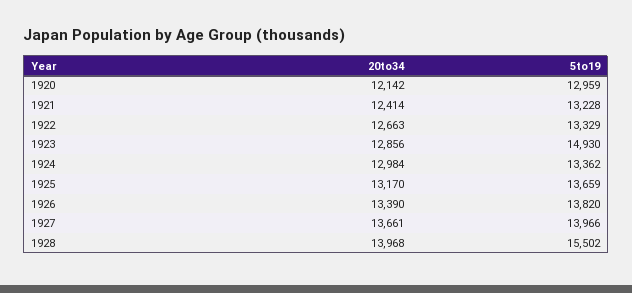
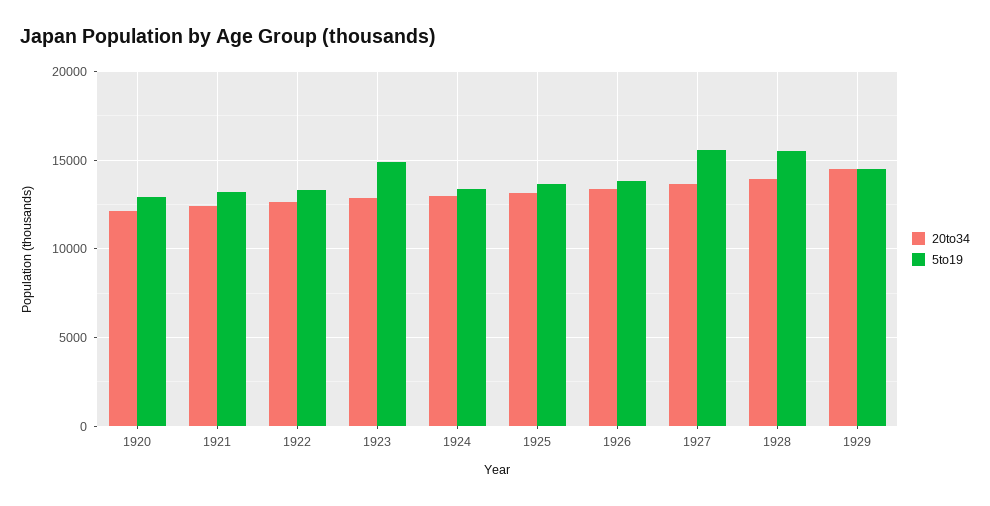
5to19, 1927: 13966 -> 15500
20to34, 1929: none -> 14500
5to19, 1929: none -> 14500

